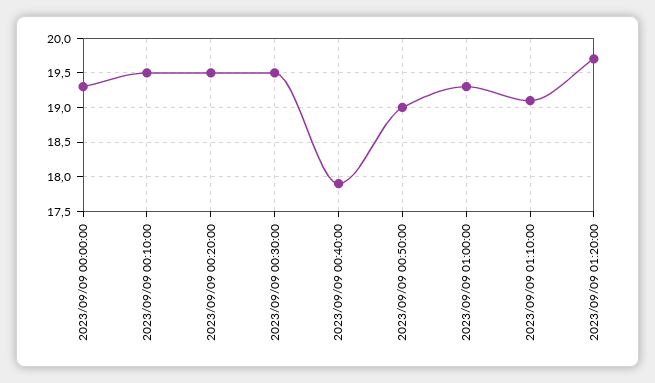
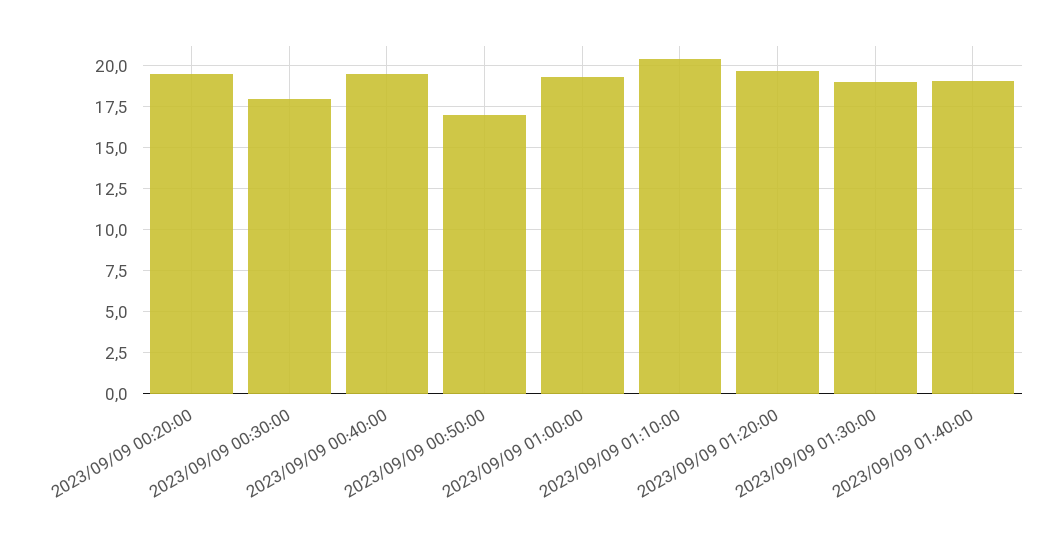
2023/09/09 00:00:00: 19.3 -> none
2023/09/09 00:10:00: 19.5 -> none
2023/09/09 00:30:00: 19.5 -> 18
2023/09/09 00:40:00: 17.9 -> 19.5
2023/09/09 00:50:00: 19 -> 17
2023/09/09 01:10:00: 19.1 -> 20.5
2023/09/09 01:30:00: none -> 19
2023/09/09 01:40:00: none -> 19

